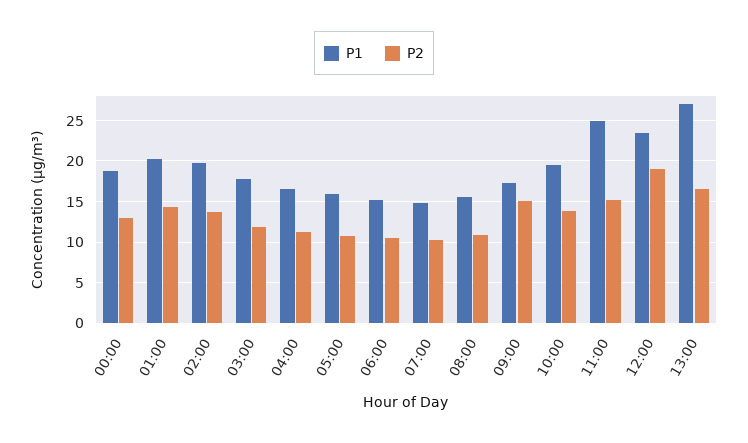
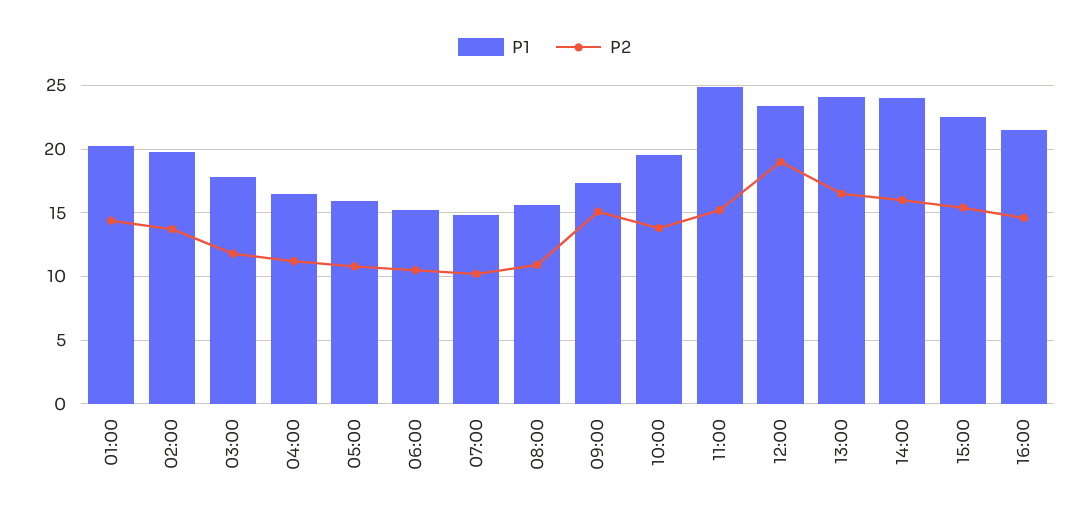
P1, 00:00: 19 -> none
P2, 00:00: 13 -> none
P1, 13:00: 27 -> 24
P1, 14:00: none -> 24
P2, 14:00: none -> 16
P1, 15:00: none -> 22.5
P2, 15:00: none -> 15.5
P1, 16:00: none -> 21.5
P2, 16:00: none -> 14.5

